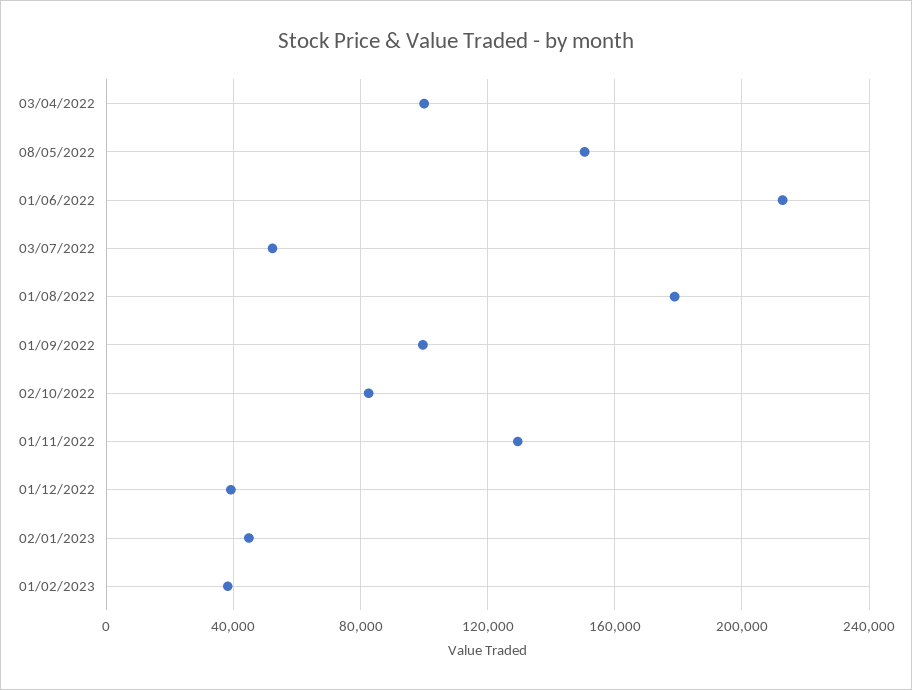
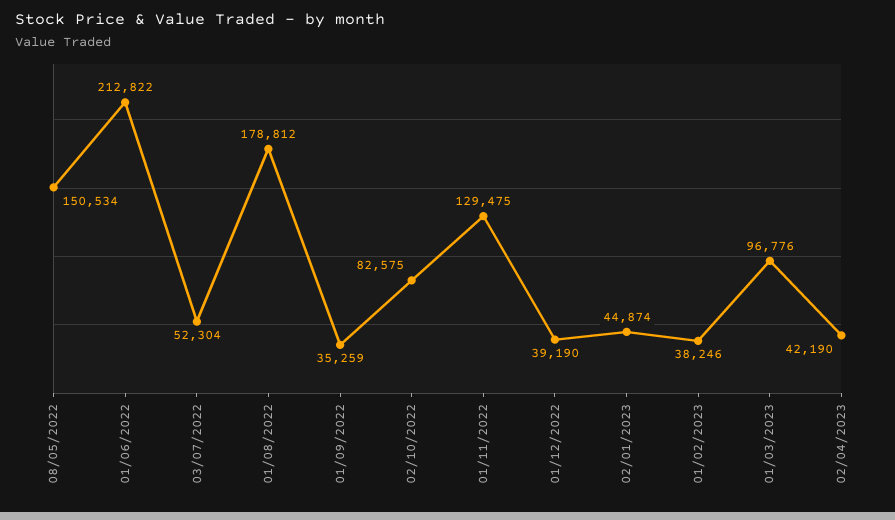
03/04/2022: 100000 -> none
01/09/2022: 100000 -> 35259
01/03/2023: none -> 96776
02/04/2023: none -> 42190

